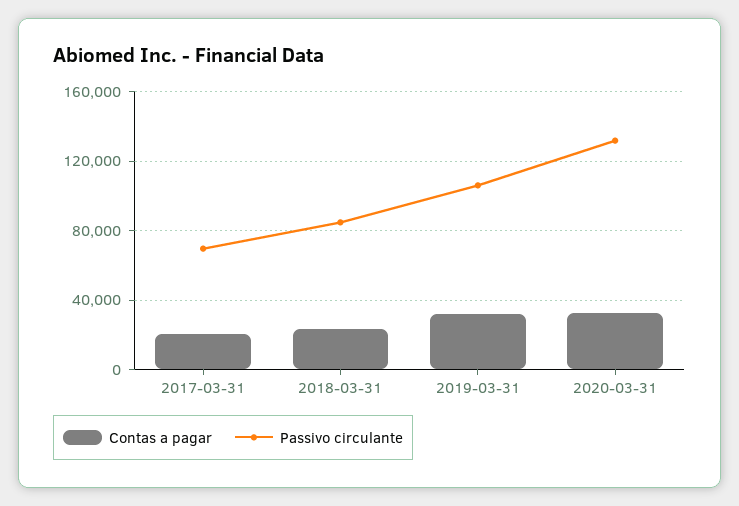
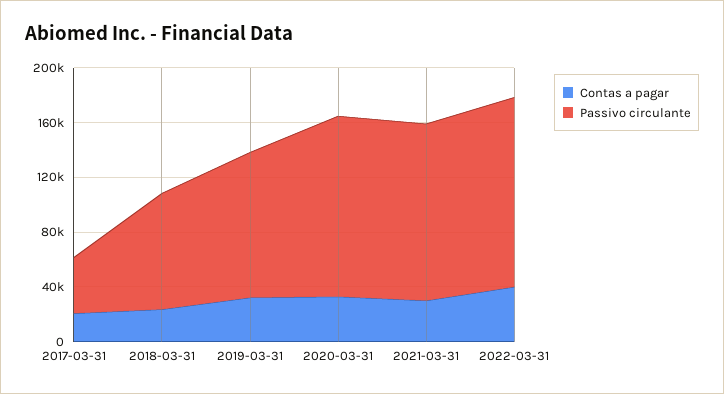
Passivo circulante, 2017-03-31: 70000 -> 40000
Contas a pagar, 2021-03-31: none -> 30000
Passivo circulante, 2021-03-31: none -> 130000
Contas a pagar, 2022-03-31: none -> 40000
Passivo circulante, 2022-03-31: none -> 140000

